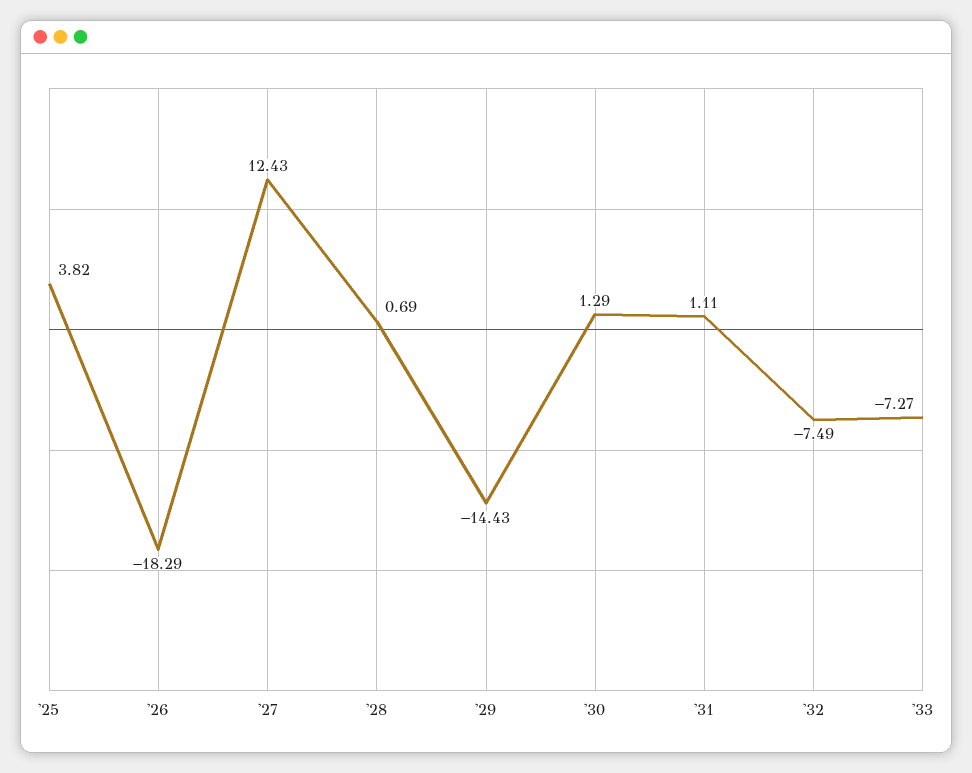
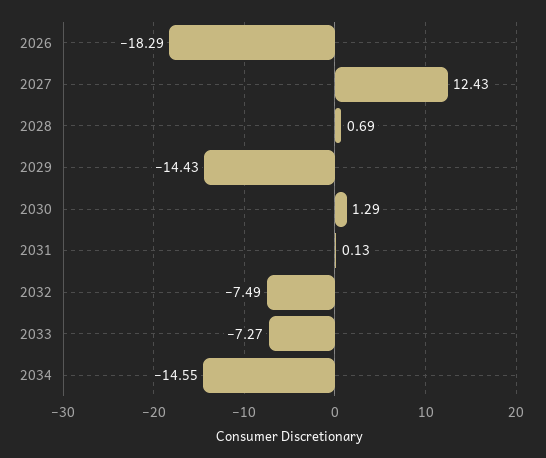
'25: 3.82 -> none
'31: 1.11 -> 0.13
2034: none -> -14.55

